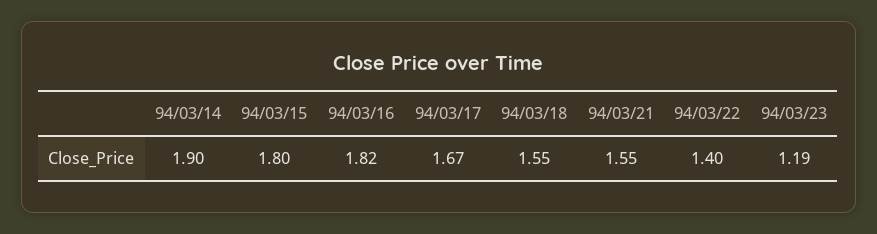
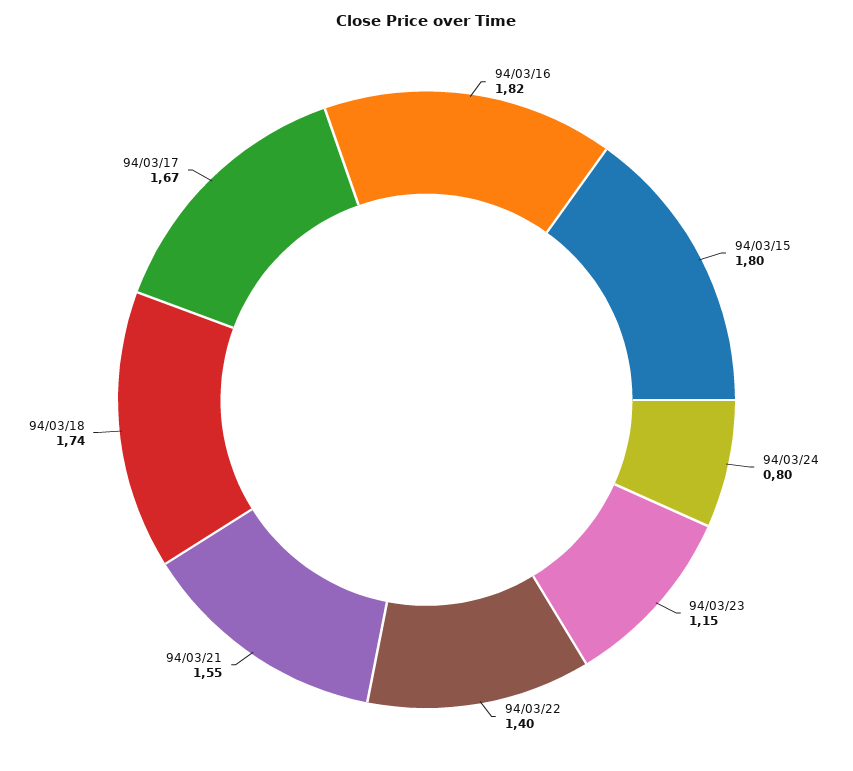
94/03/14: 1.9 -> none
94/03/18: 1.55 -> 1.74
94/03/23: 1.19 -> 1.15
94/03/24: none -> 0.8

